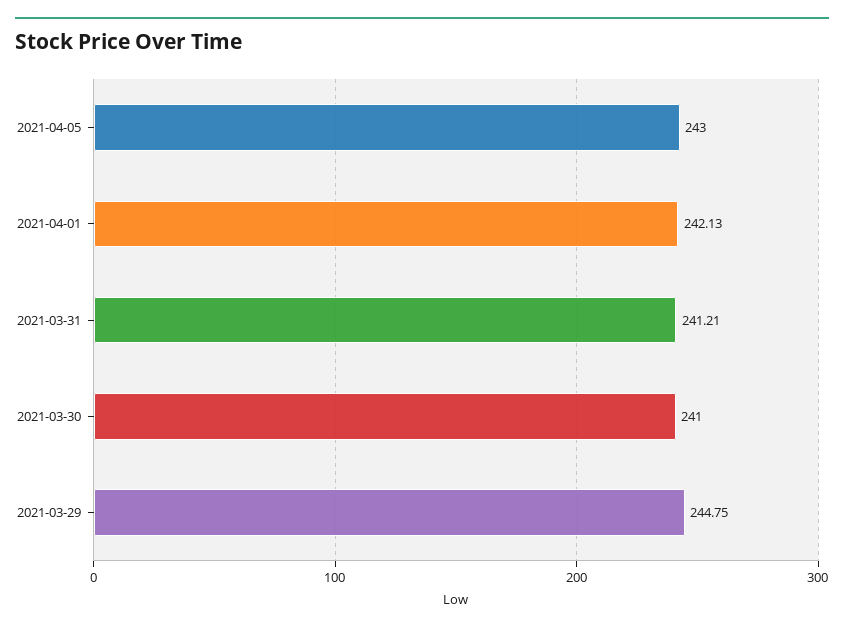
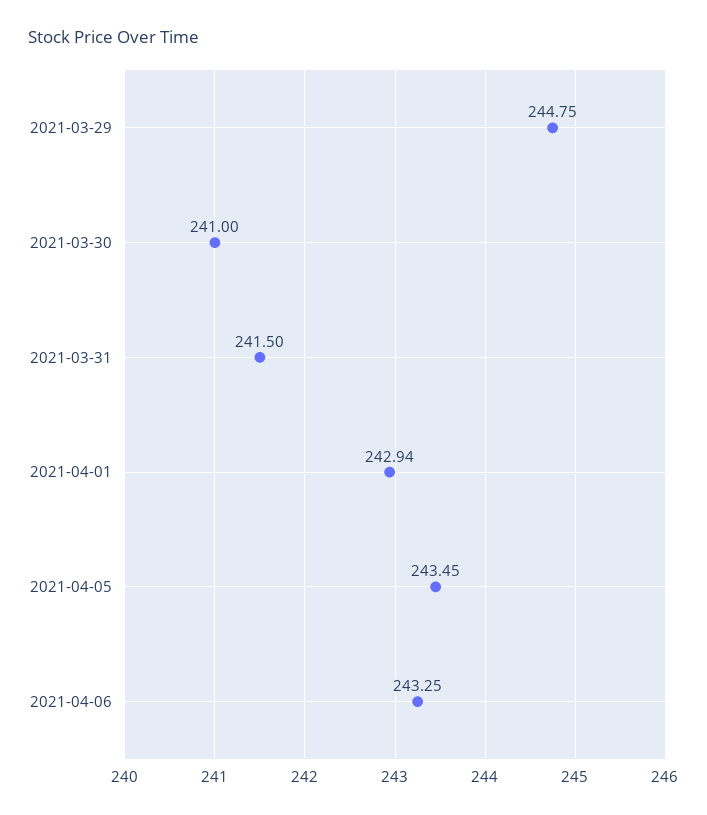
2021-04-05: 243 -> 243.45
2021-04-01: 242.13 -> 242.94
2021-03-31: 241.21 -> 241.5
2021-04-06: none -> 243.25

